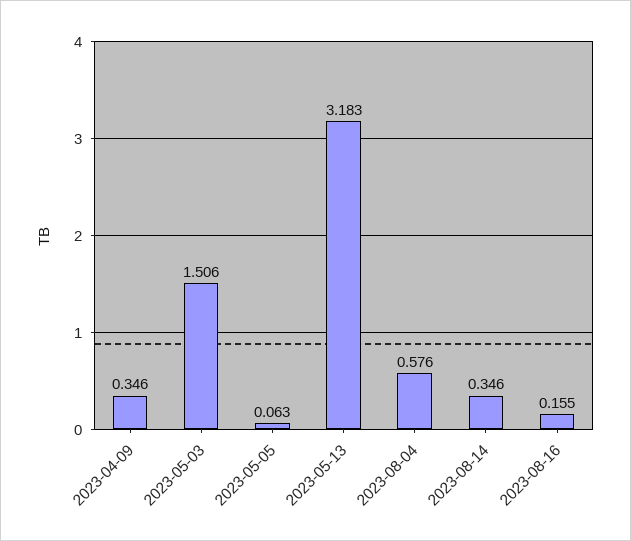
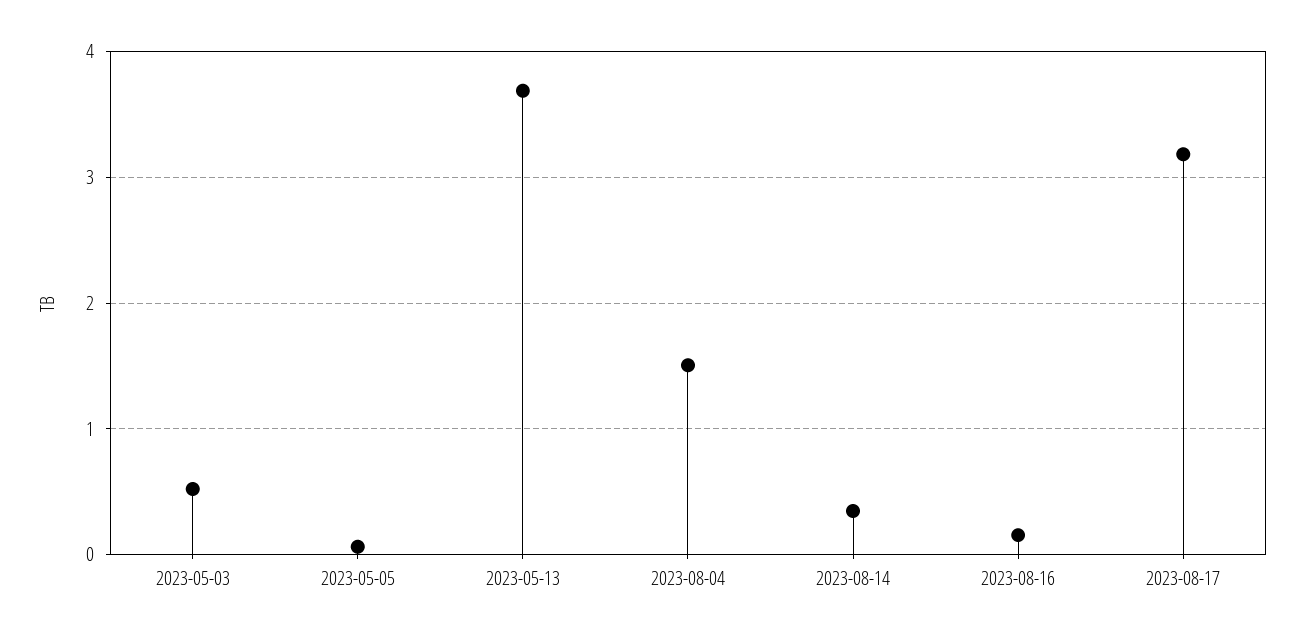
2023-04-09: 0.346 -> none
2023-05-03: 1.506 -> 0.5
2023-05-13: 3.183 -> 3.7
2023-08-04: 0.576 -> 1.5
2023-08-17: none -> 3.2

